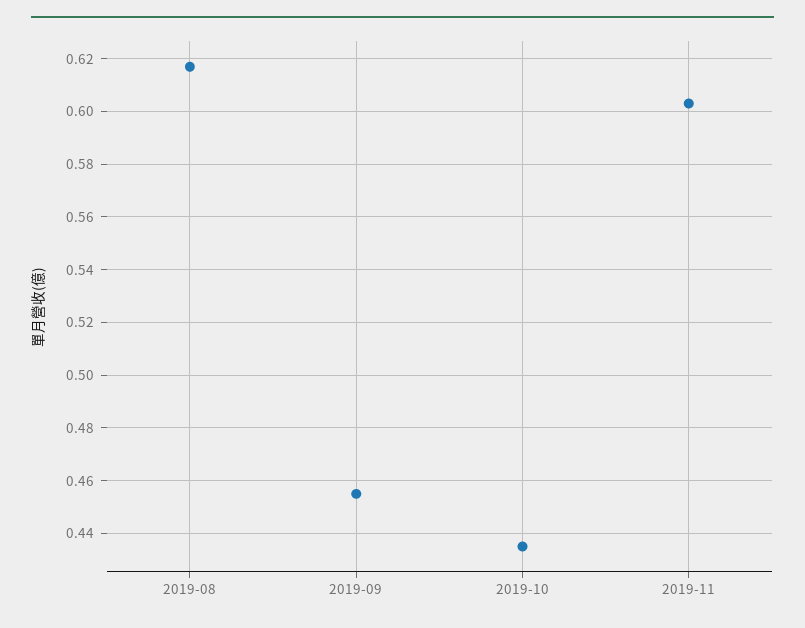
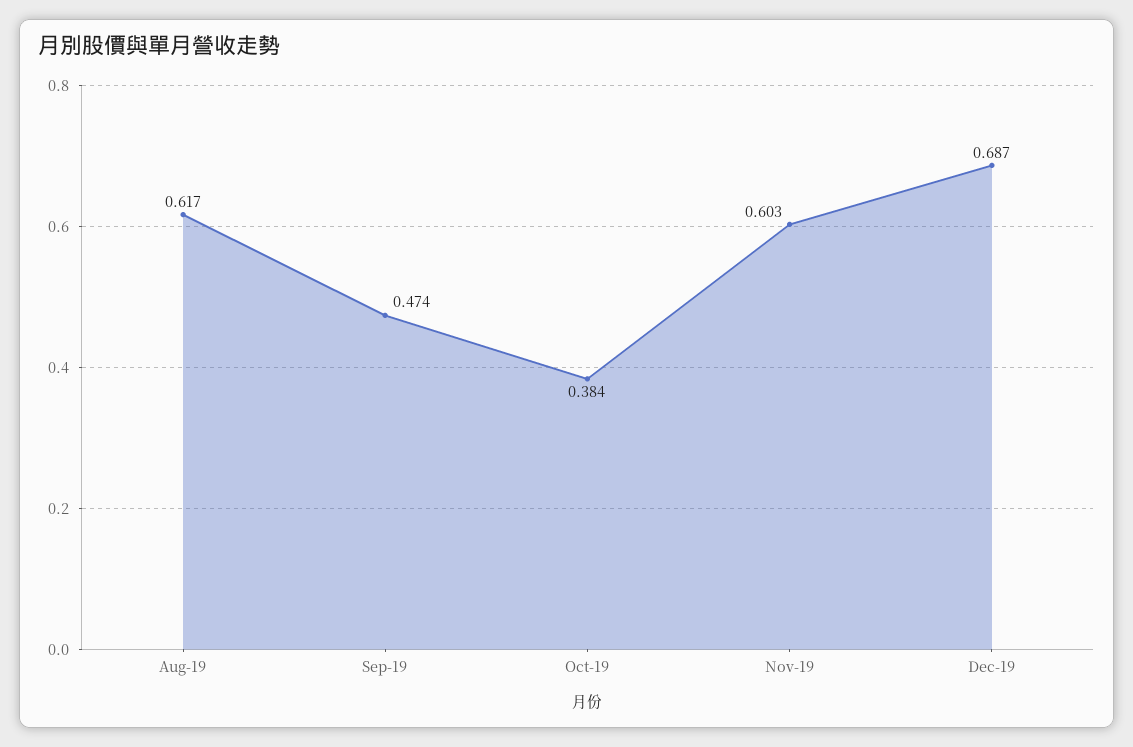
2019-09: 0.455 -> 0.474
2019-10: 0.435 -> 0.384
Dec-19: none -> 0.687

